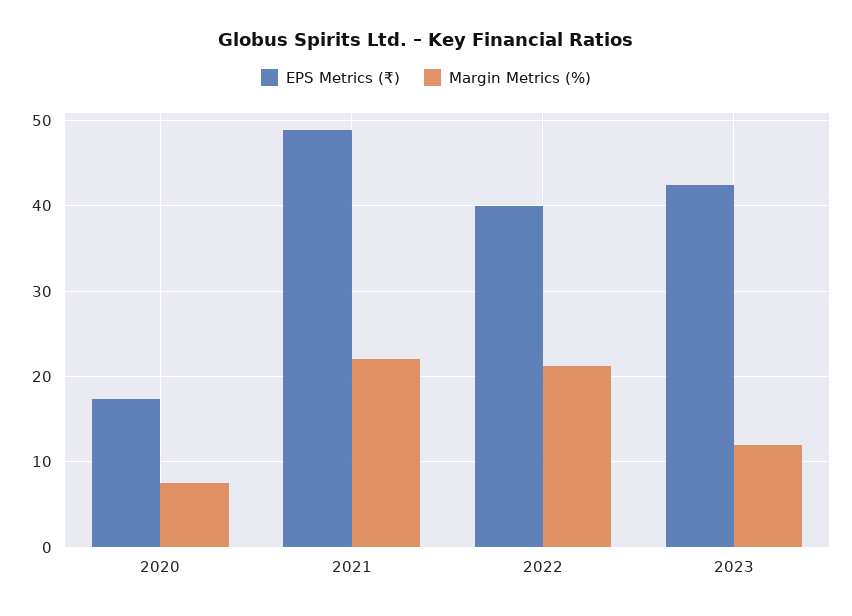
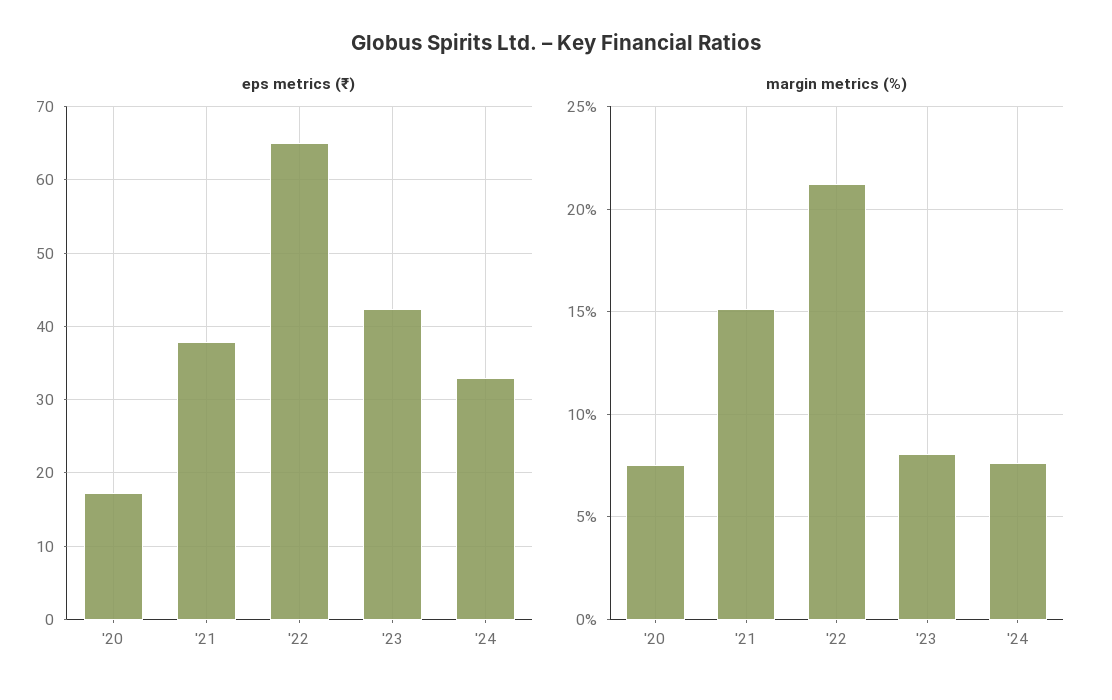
EPS Metrics (₹), 2021: 49 -> 38
Margin Metrics (%), 2021: 22 -> 15
EPS Metrics (₹), 2022: 40 -> 65
Margin Metrics (%), 2023: 12 -> 8
EPS Metrics (₹), '24: none -> 33
Margin Metrics (%), '24: none -> 7.5

